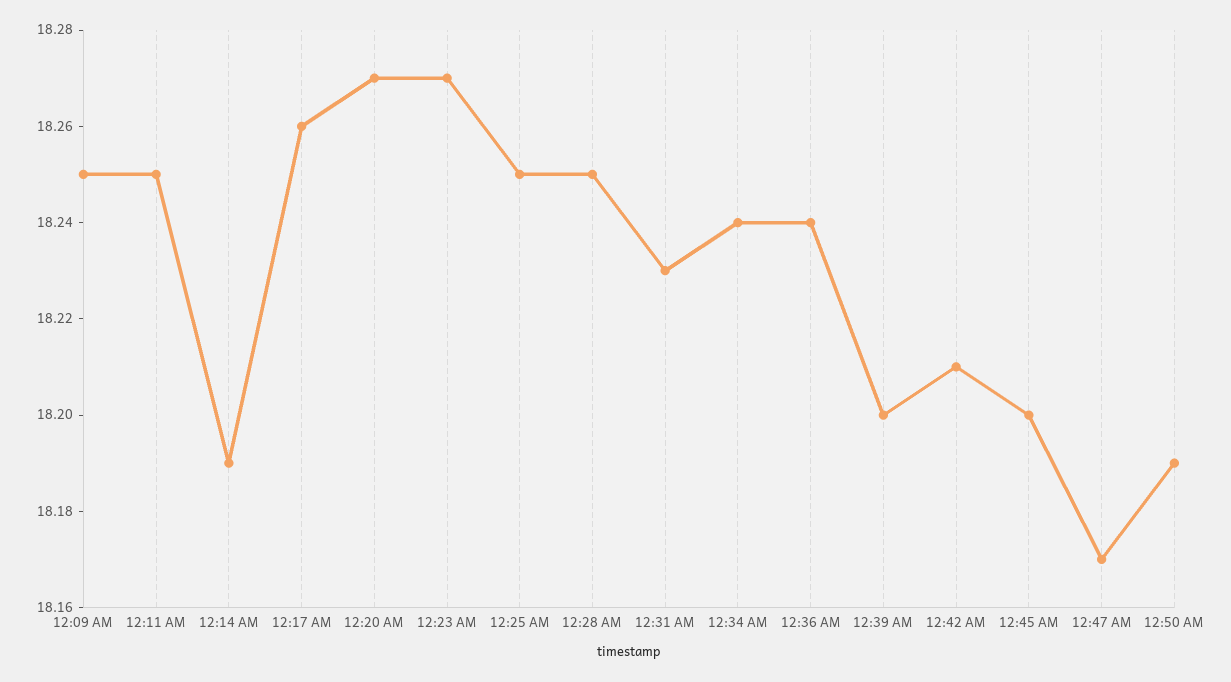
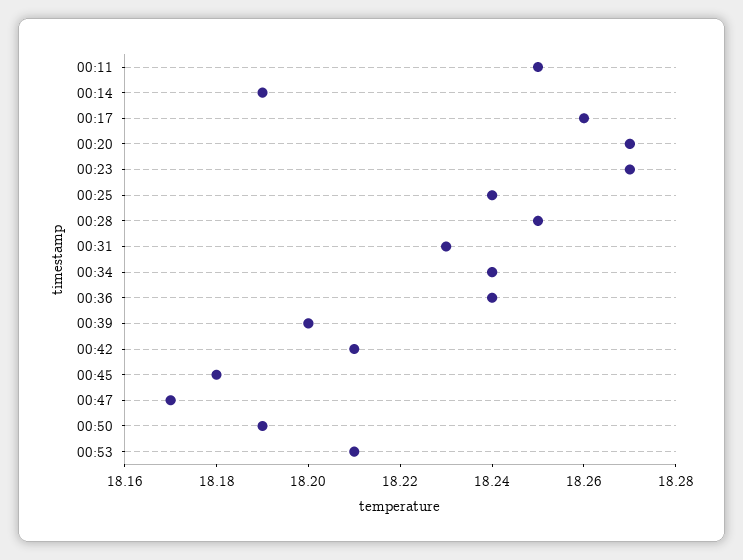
12:09 AM: 18.25 -> none
12:25 AM: 18.25 -> 18.24
12:45 AM: 18.2 -> 18.18
00:53: none -> 18.21

